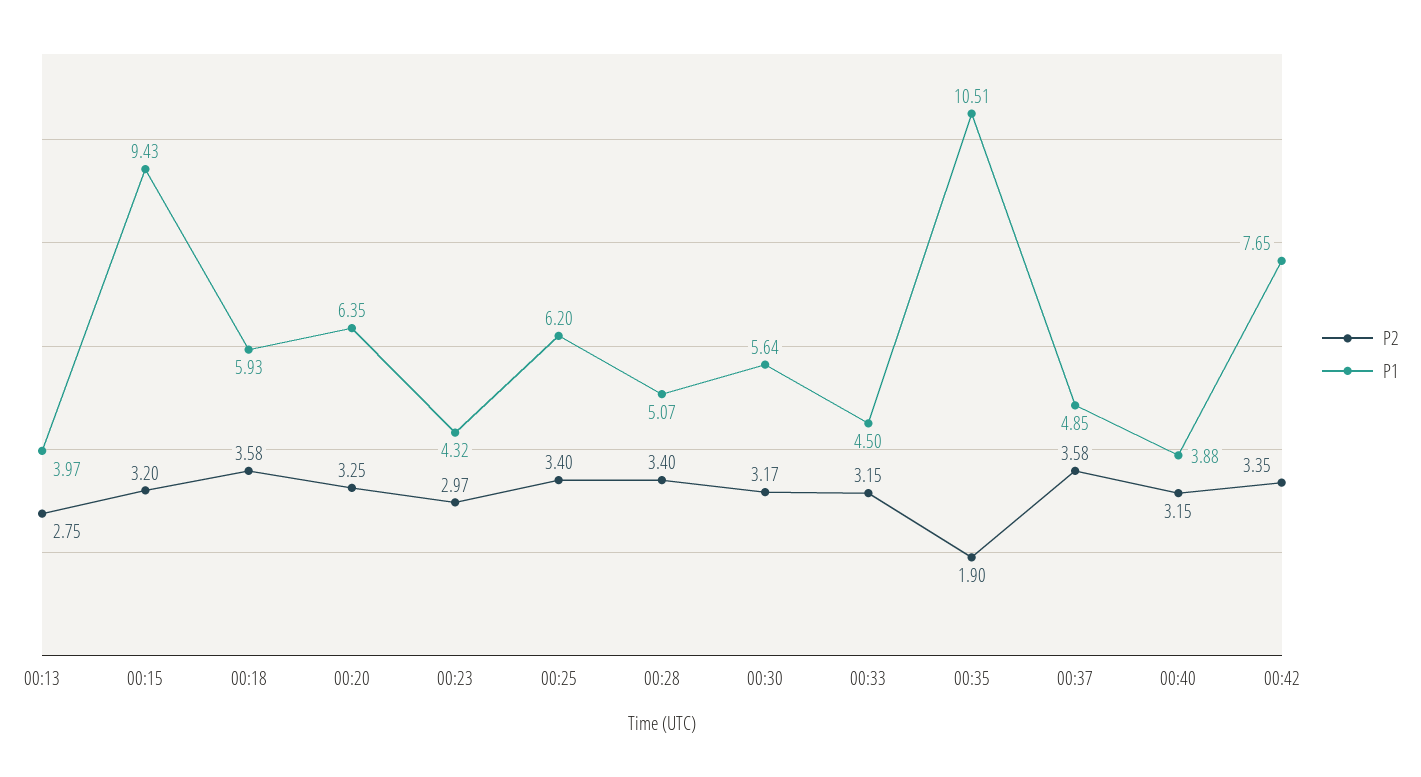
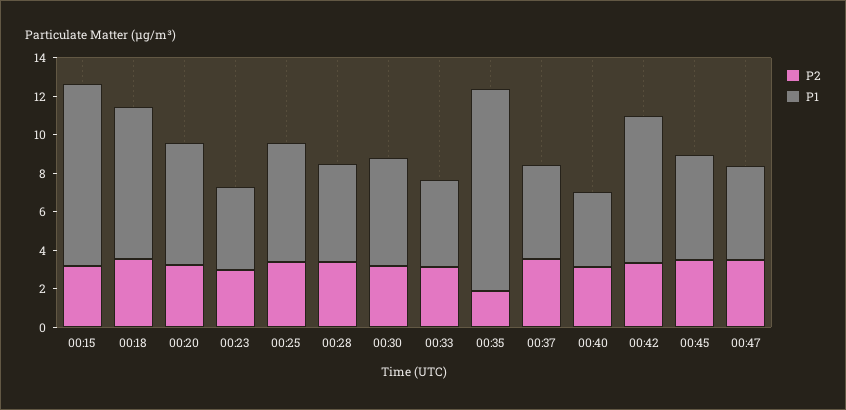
P2, 00:13: 2.75 -> none
P1, 00:13: 3.97 -> none
P1, 00:18: 5.93 -> 8
P2, 00:45: none -> 3.5
P1, 00:45: none -> 5.5
P2, 00:47: none -> 3.5
P1, 00:47: none -> 5

